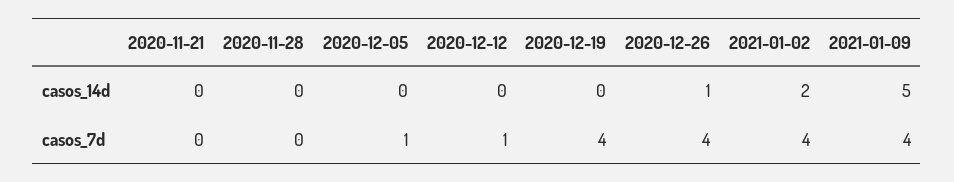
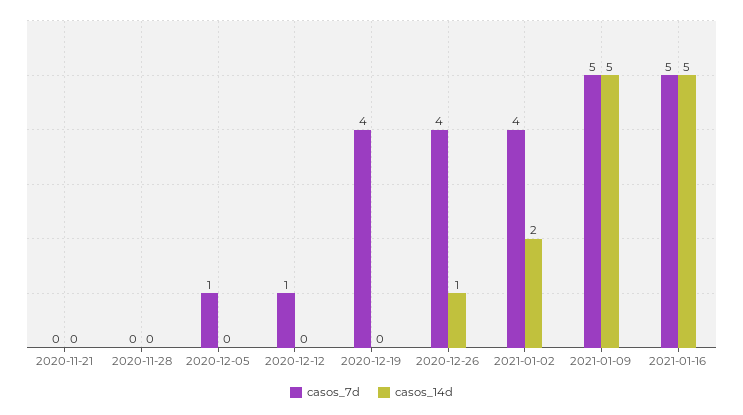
casos_7d, 2021-01-09: 4 -> 5
casos_7d, 2021-01-16: none -> 5
casos_14d, 2021-01-16: none -> 5

